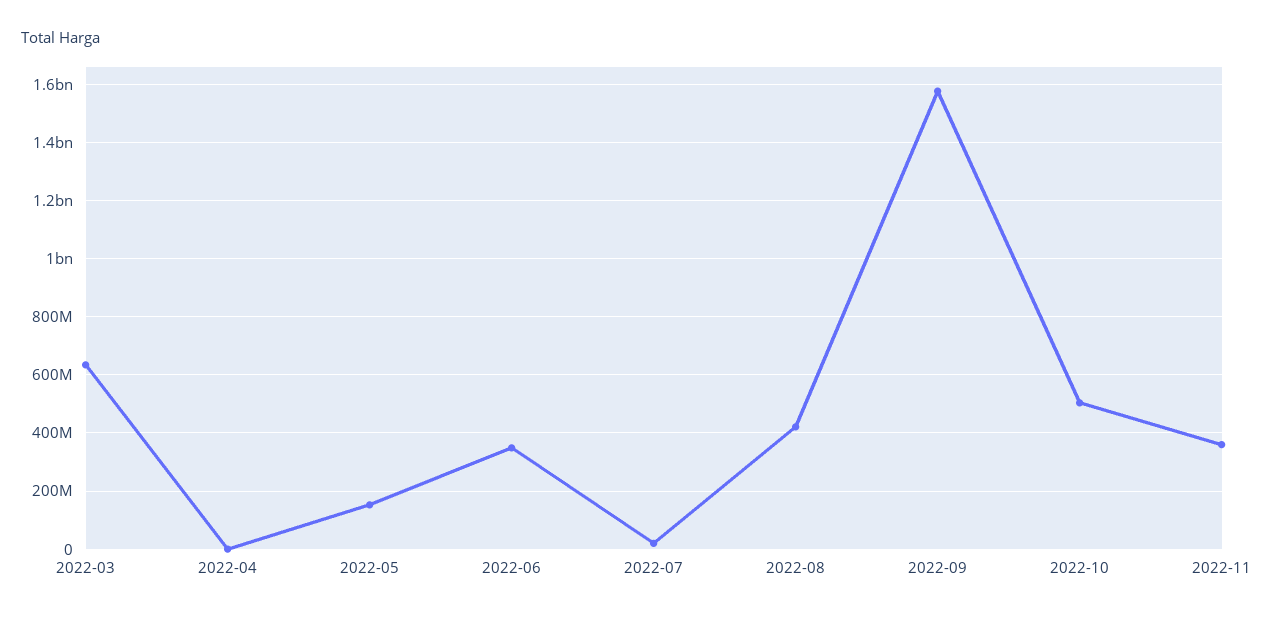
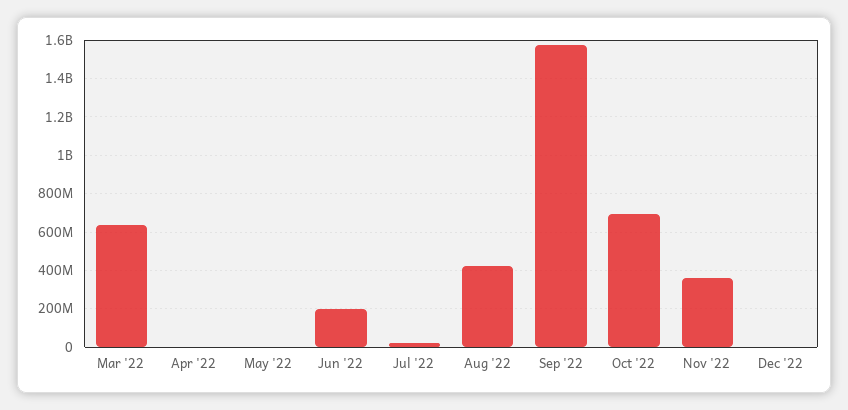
2022-05: 150000000 -> 0
2022-06: 350000000 -> 200000000
2022-10: 500000000 -> 700000000
Dec '22: none -> 0

